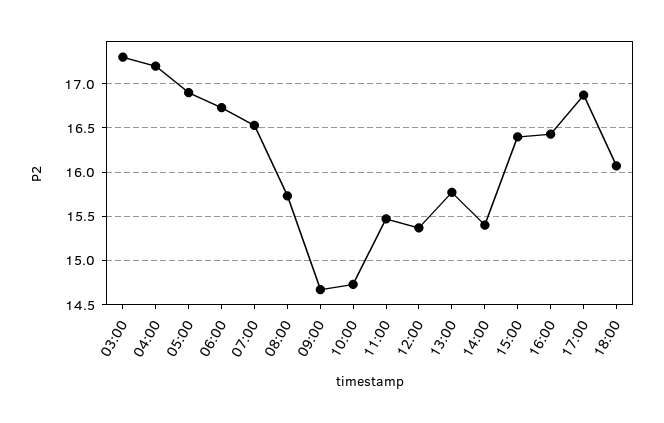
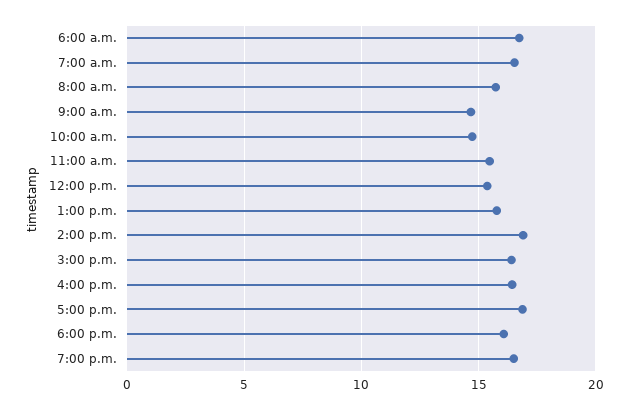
03:00: 17.3 -> none
04:00: 17.2 -> none
05:00: 16.9 -> none
14:00: 15.4 -> 17
7:00 p.m.: none -> 16.5

